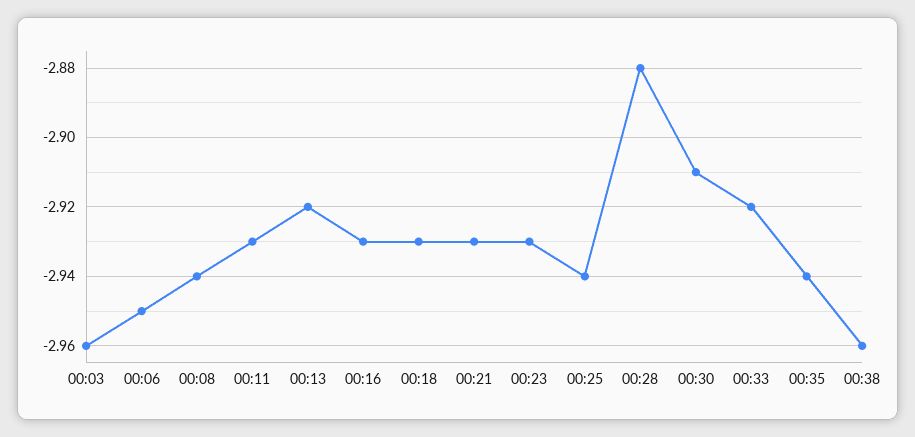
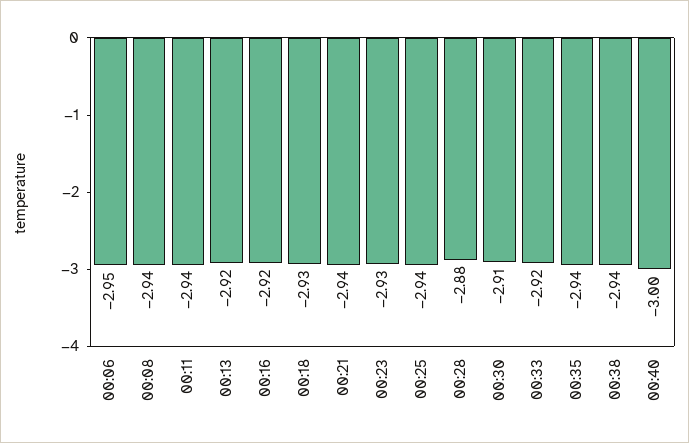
00:03: -2.96 -> none
00:11: -2.93 -> -2.94
00:16: -2.93 -> -2.92
00:21: -2.93 -> -2.94
00:38: -2.96 -> -2.94
00:40: none -> -3

